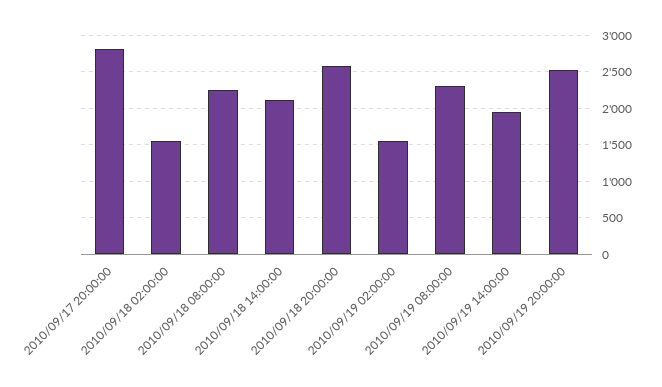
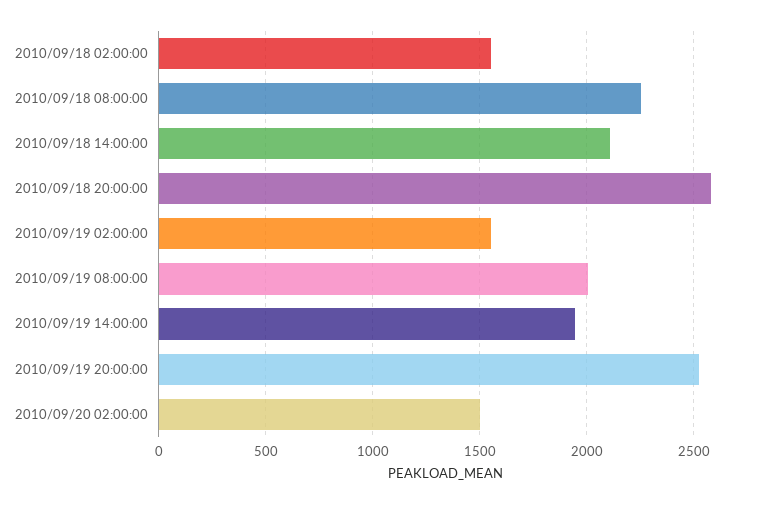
2010/09/17 20:00:00: 2800 -> none
2010/09/19 08:00:00: 2300 -> 2000
2010/09/20 02:00:00: none -> 1500

